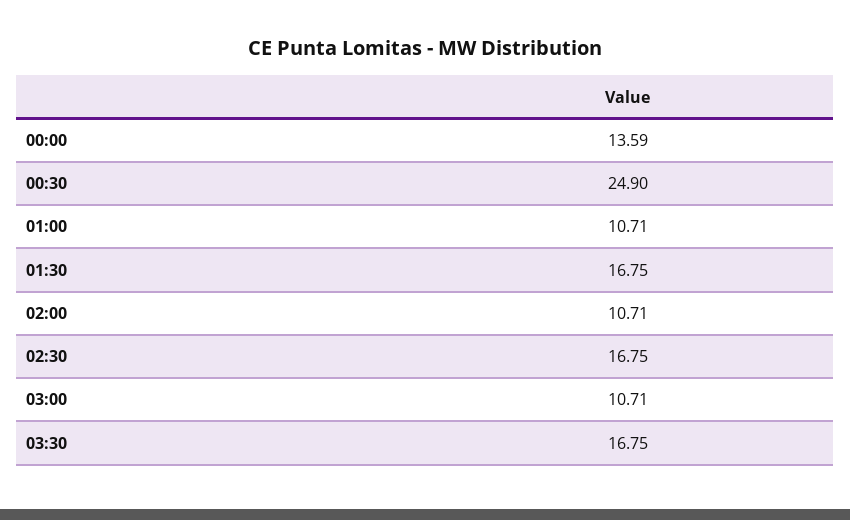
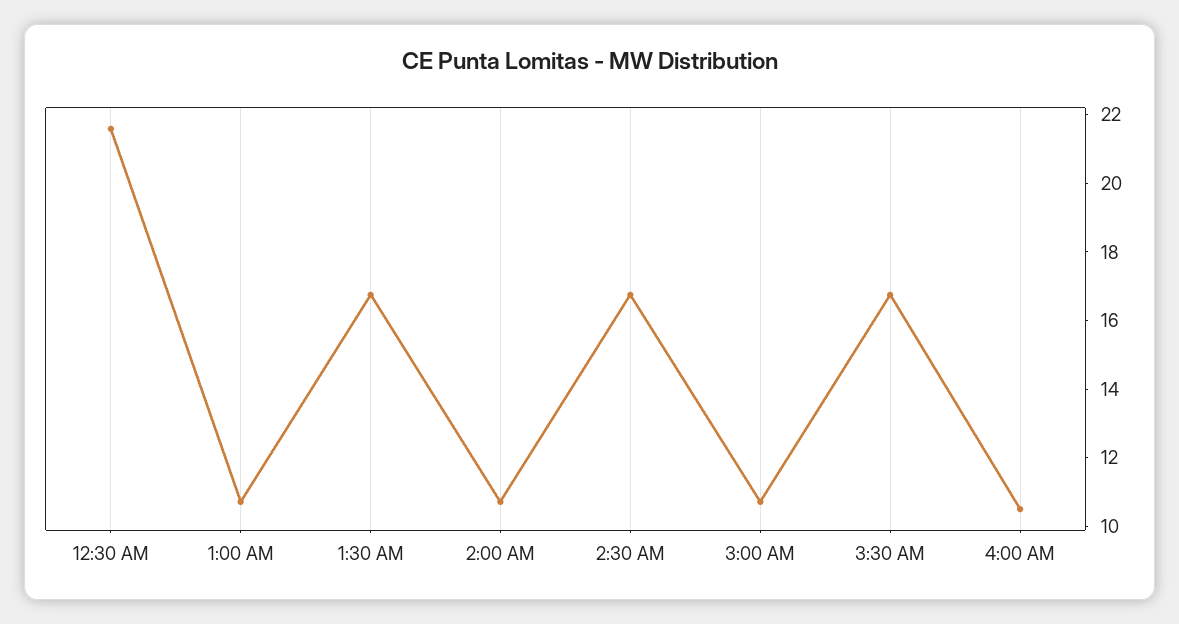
00:00: 13.59 -> none
00:30: 24.9 -> 21.5
4:00 AM: none -> 10.5

